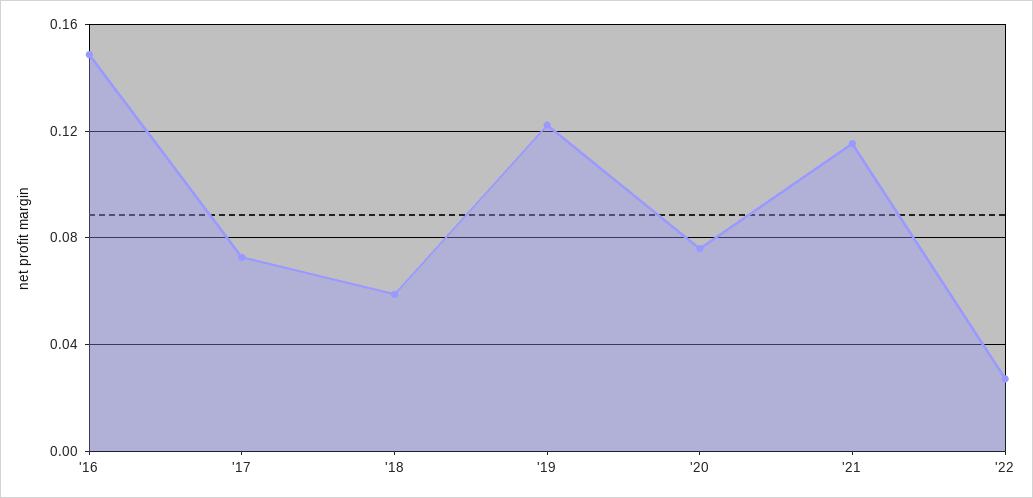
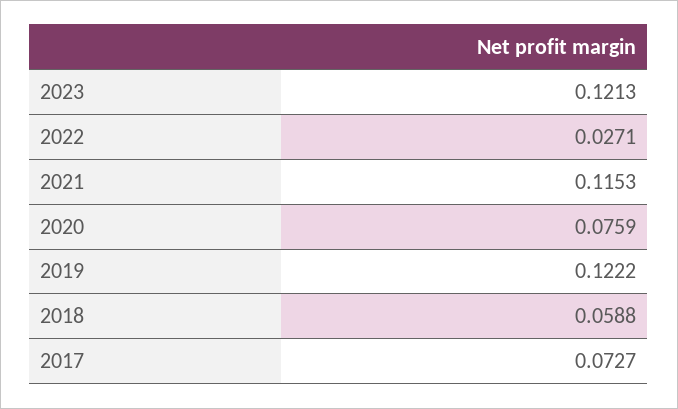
'16: 0.15 -> none
2023: none -> 0.1213

